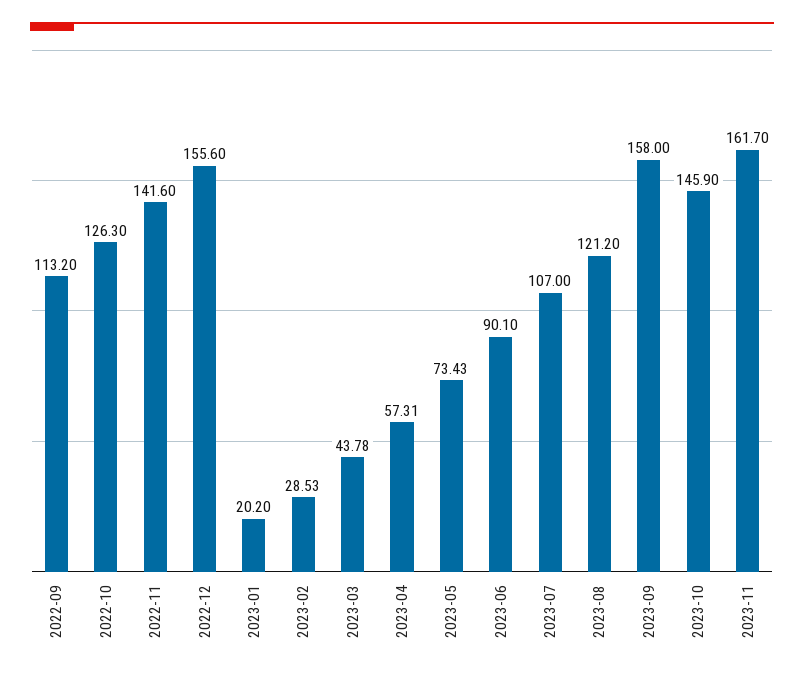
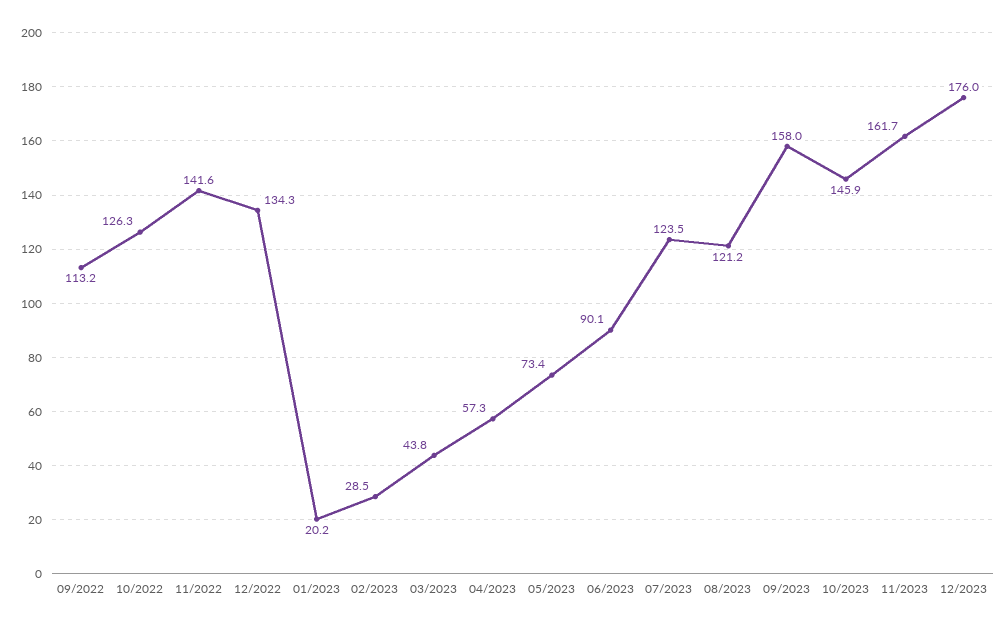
2022-12: 155.6 -> 134.3
2023-07: 107 -> 123.5
12/2023: none -> 176

